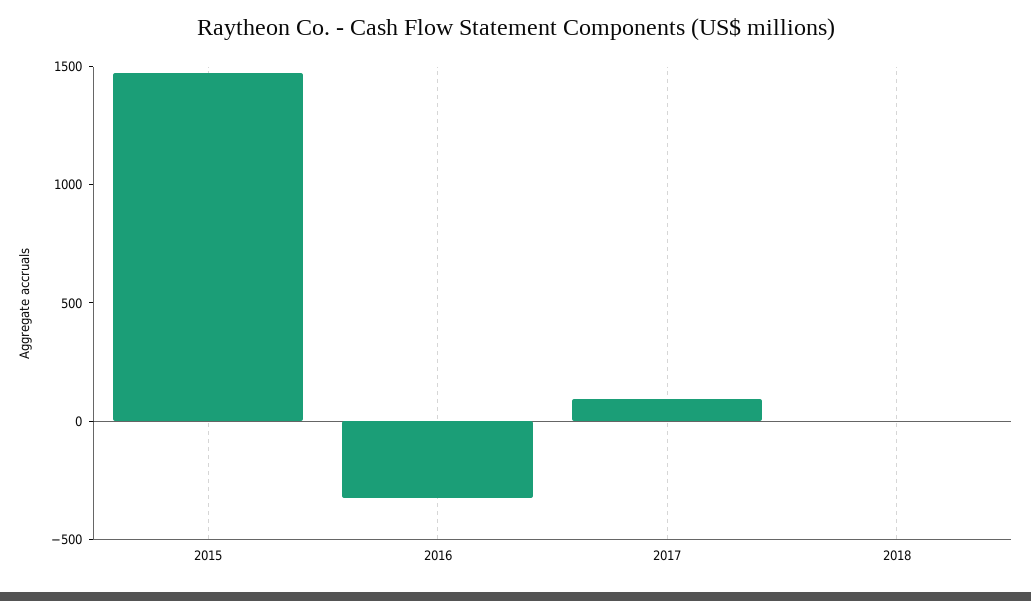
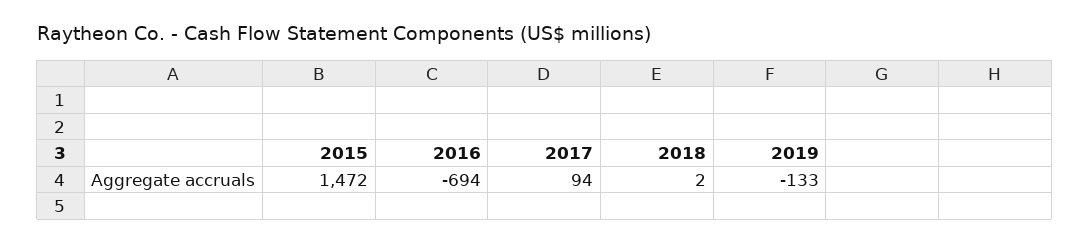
2016: -300 -> -694
2019: none -> -133

